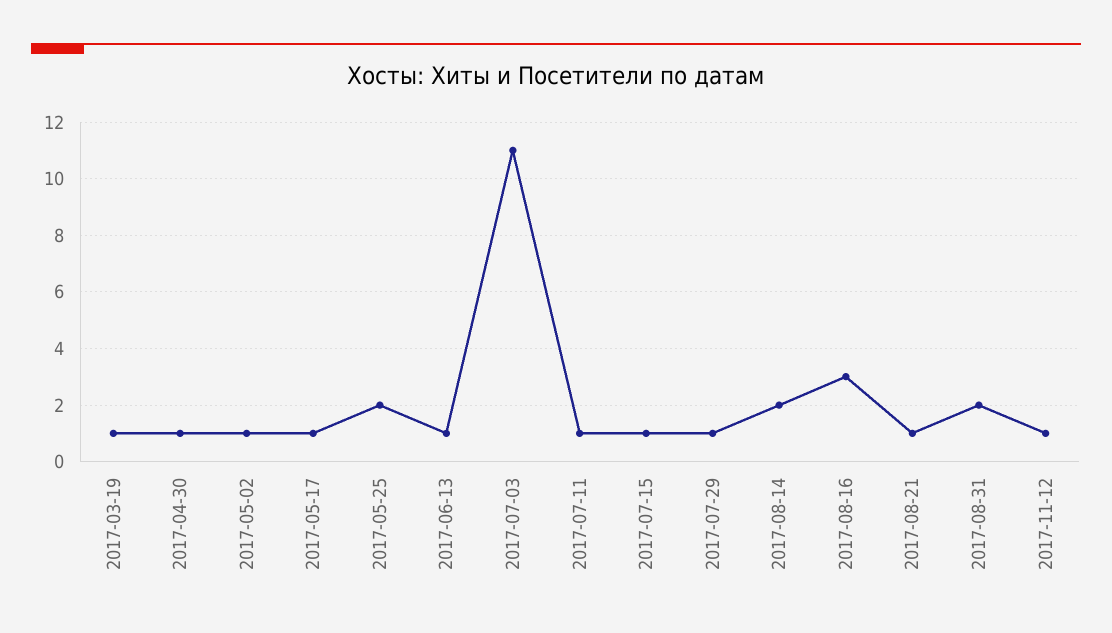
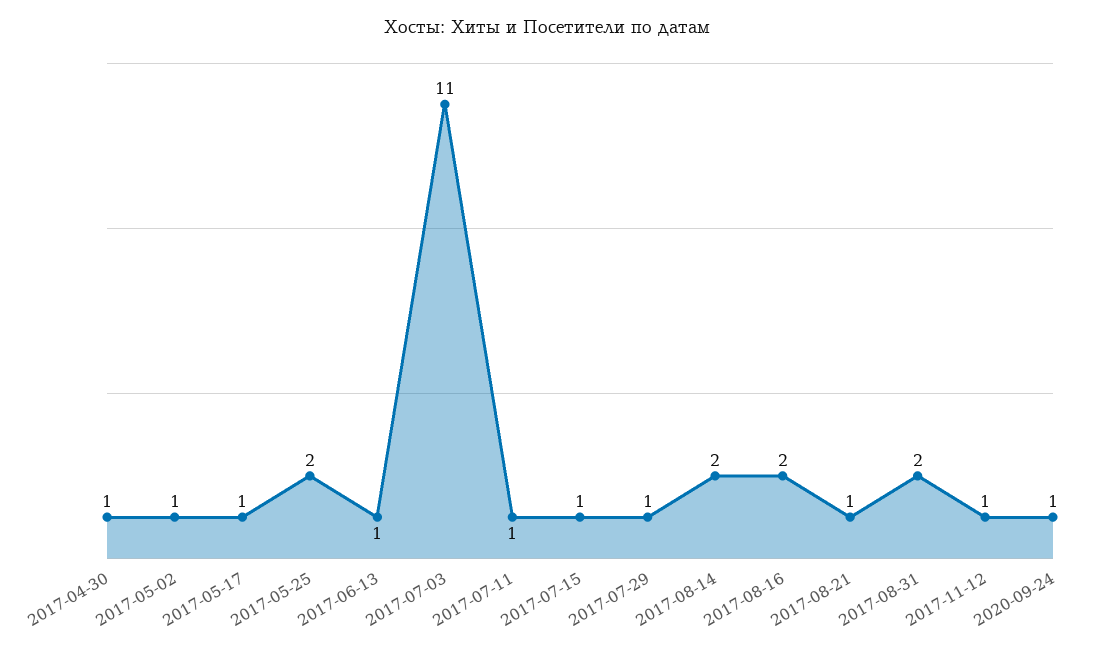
2017-03-19: 1 -> none
2017-08-16: 3 -> 2
2020-09-24: none -> 1

